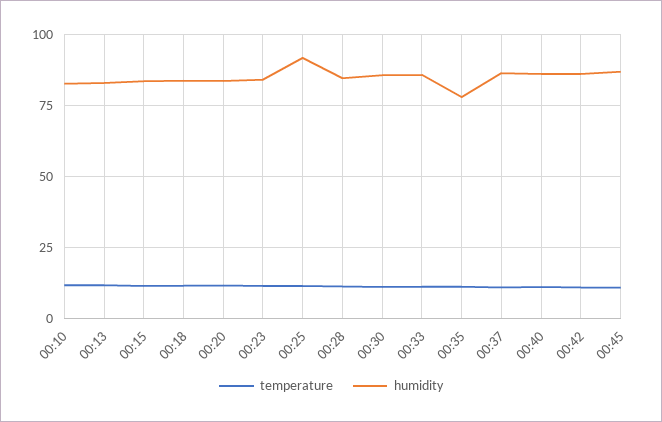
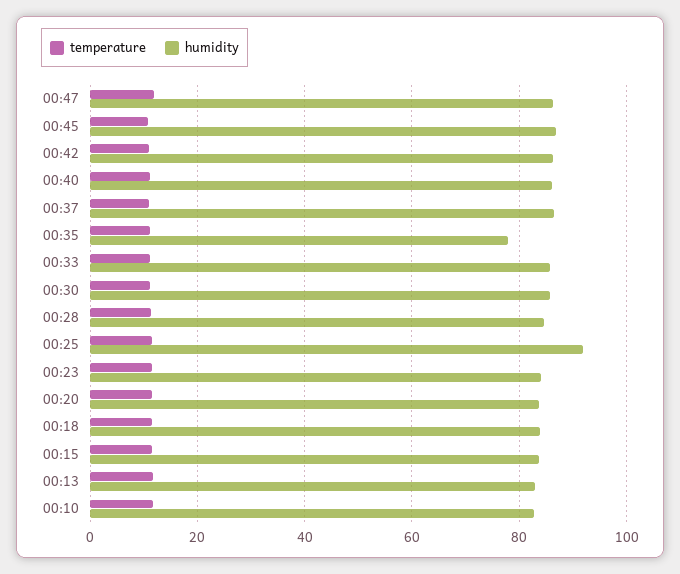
temperature, 00:47: none -> 12
humidity, 00:47: none -> 86

